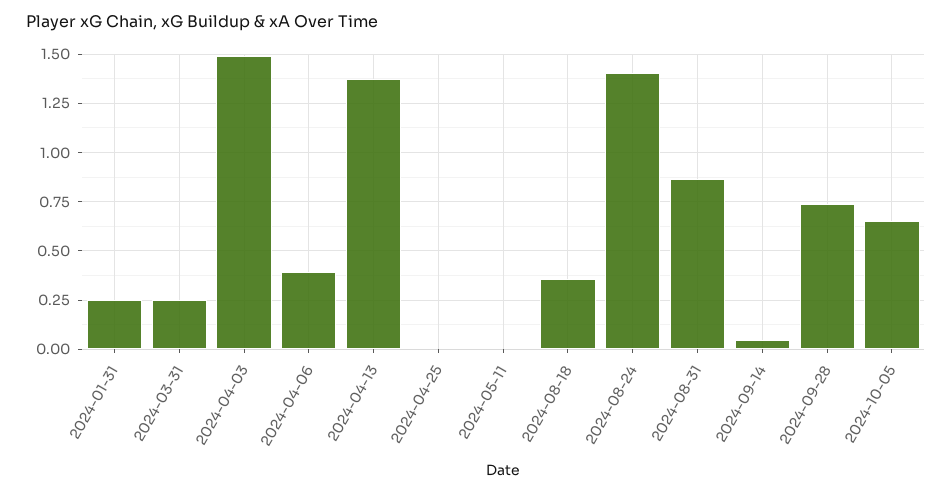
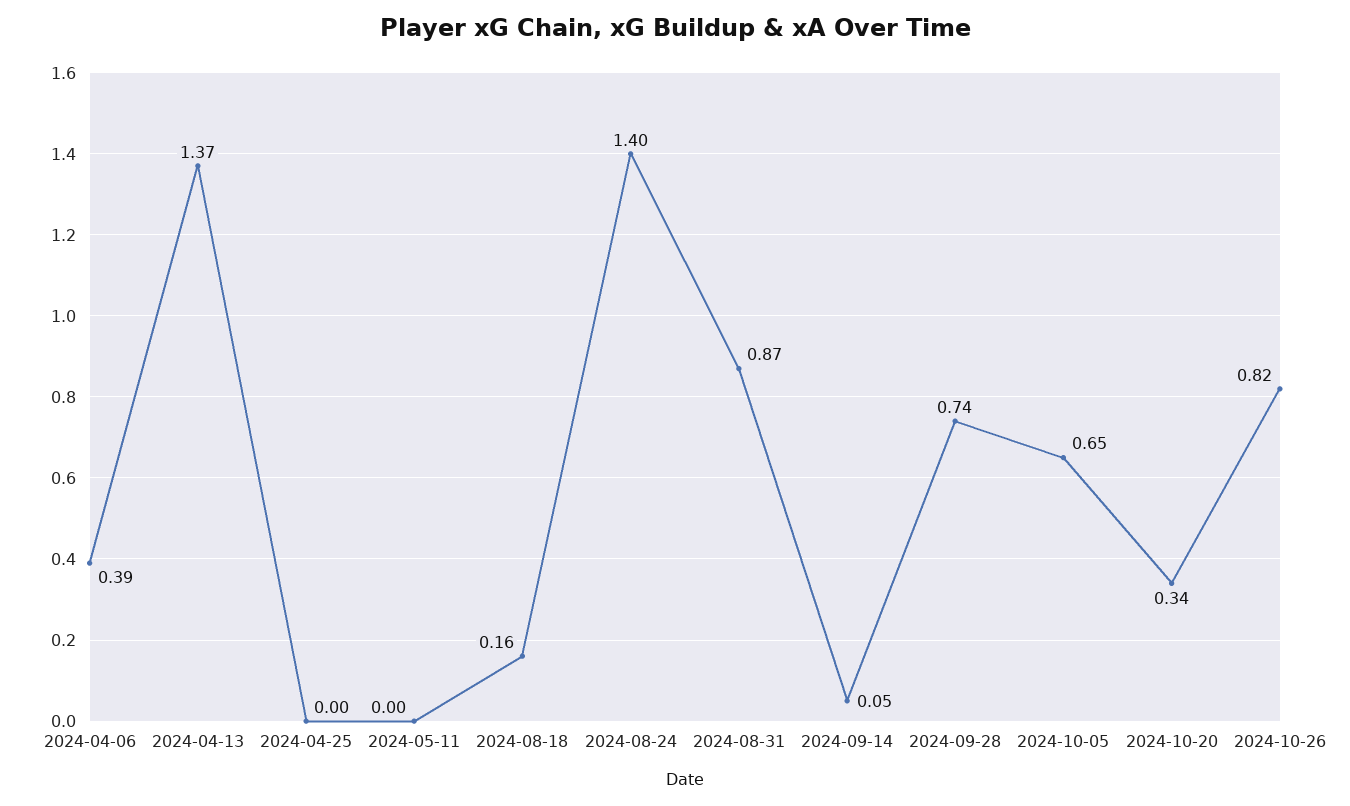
2024-01-31: 0.25 -> none
2024-03-31: 0.25 -> none
2024-04-03: 1.5 -> none
2024-08-18: 0.35 -> 0.16
2024-10-20: none -> 0.34
2024-10-26: none -> 0.82

